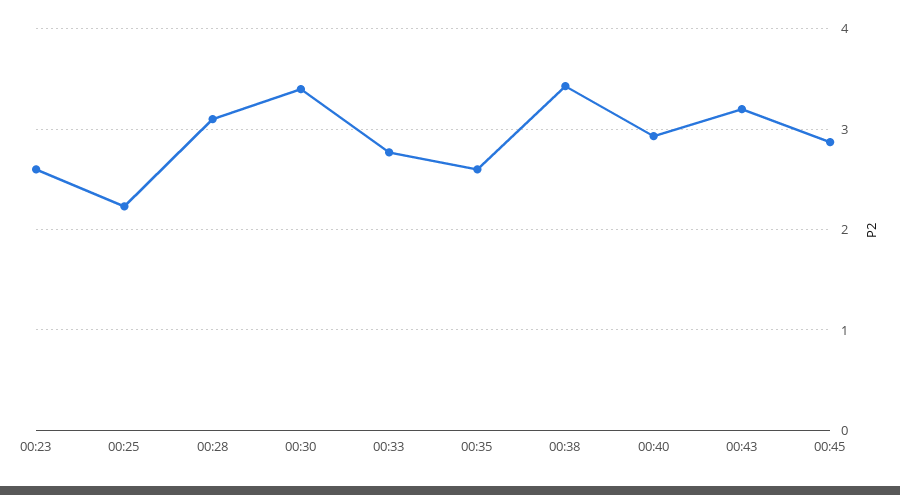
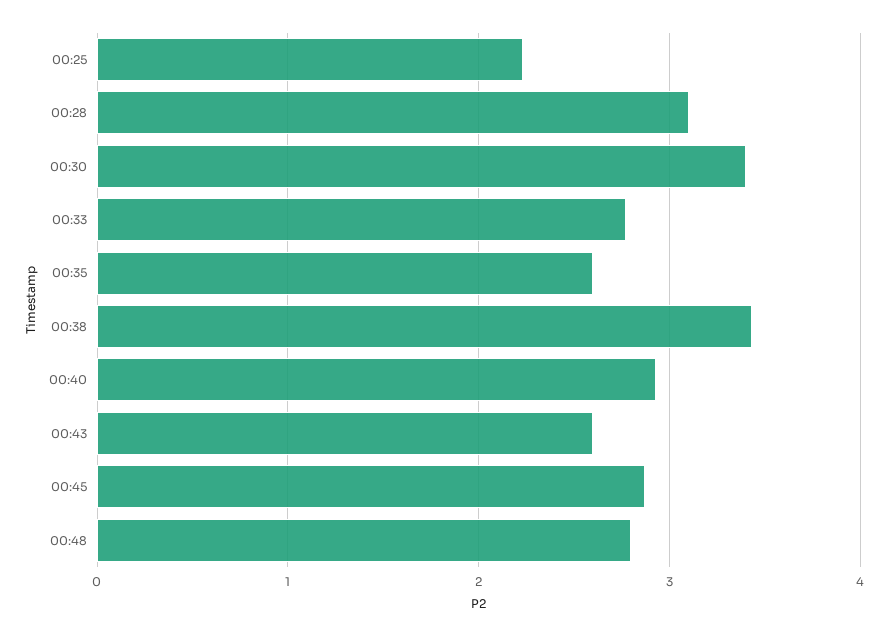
00:23: 2.6 -> none
00:43: 3.2 -> 2.6
00:48: none -> 2.8

